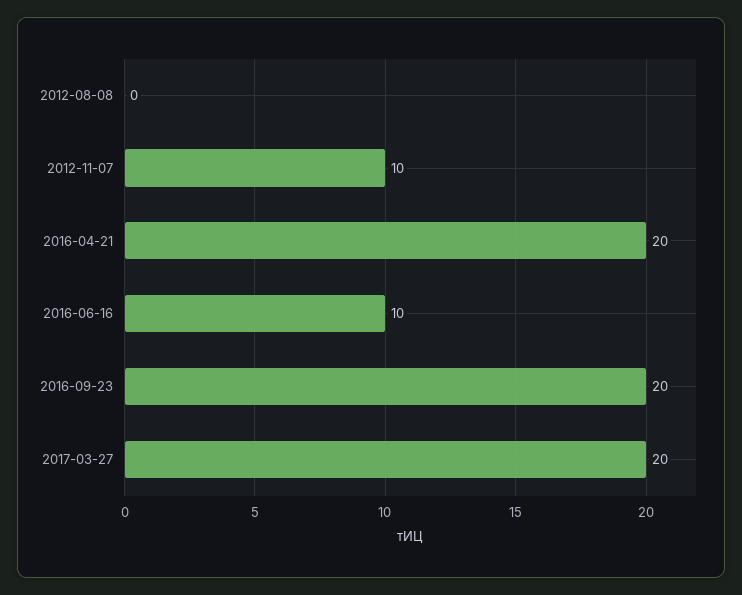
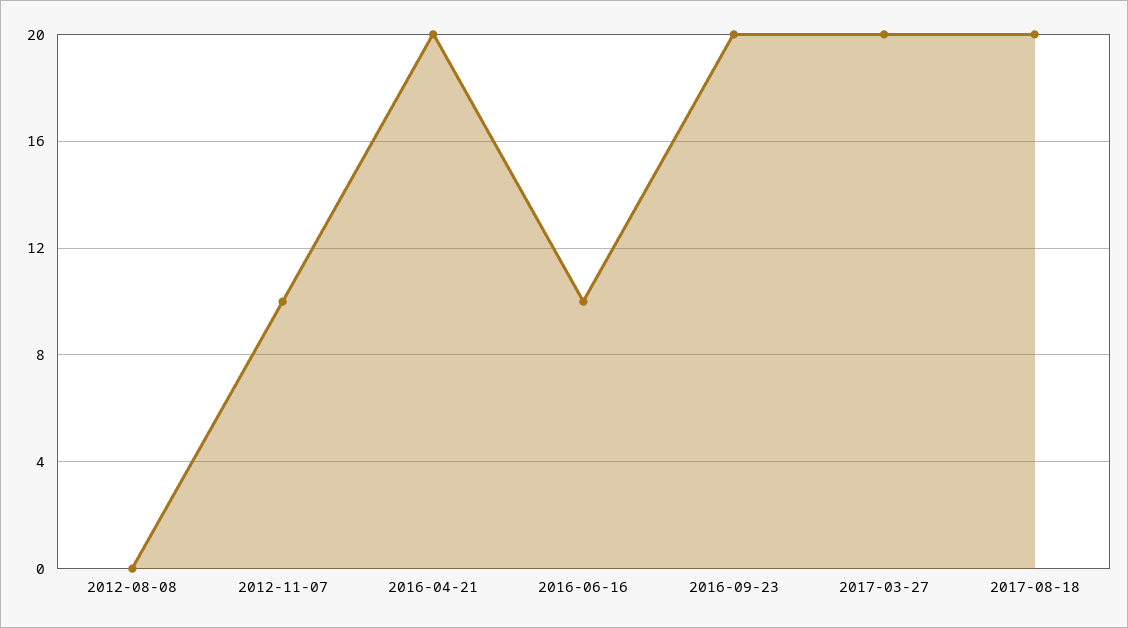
2017-08-18: none -> 20

